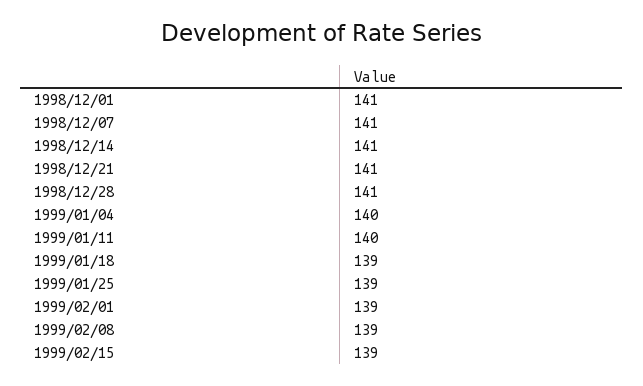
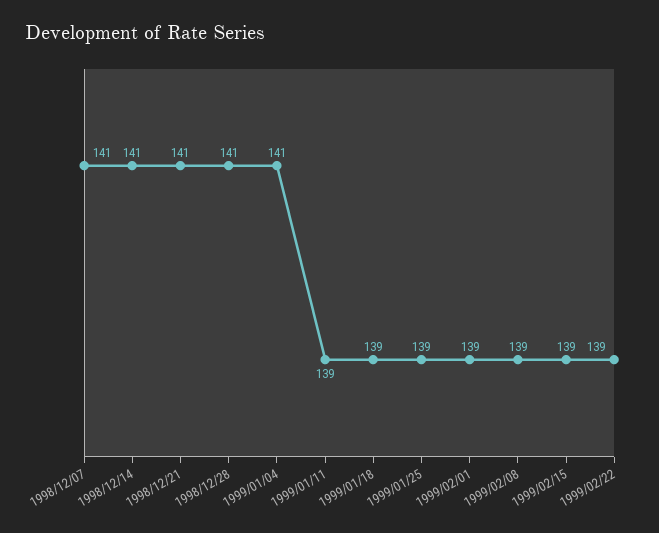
1998/12/01: 141 -> none
1999/01/04: 140 -> 141
1999/01/11: 140 -> 139
1999/02/22: none -> 139

